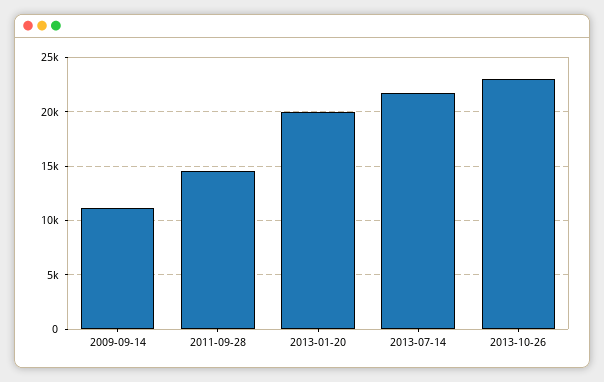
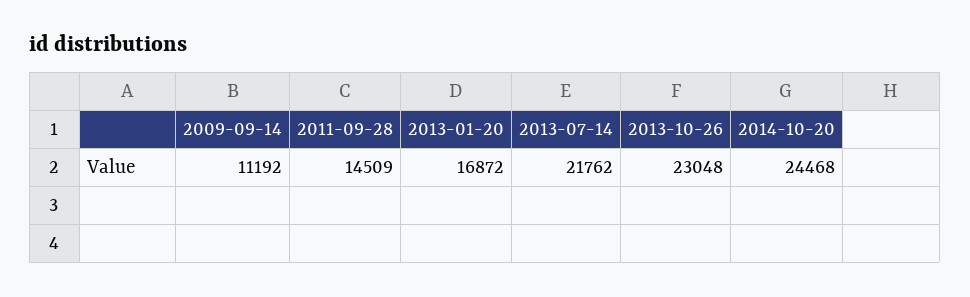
2013-01-20: 20000 -> 16872
2014-10-20: none -> 24468

